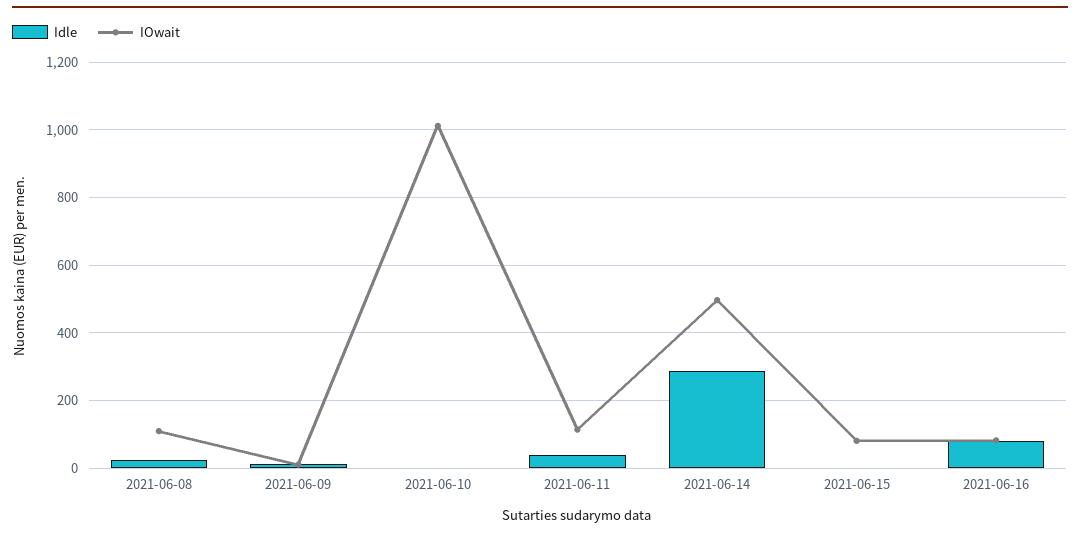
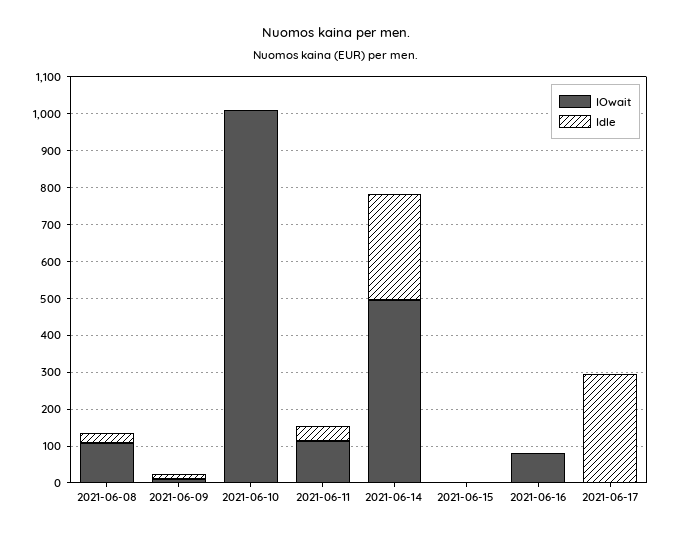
IOwait, 2021-06-15: 80 -> 0
Idle, 2021-06-16: 80 -> 0
IOwait, 2021-06-17: none -> 0
Idle, 2021-06-17: none -> 300

